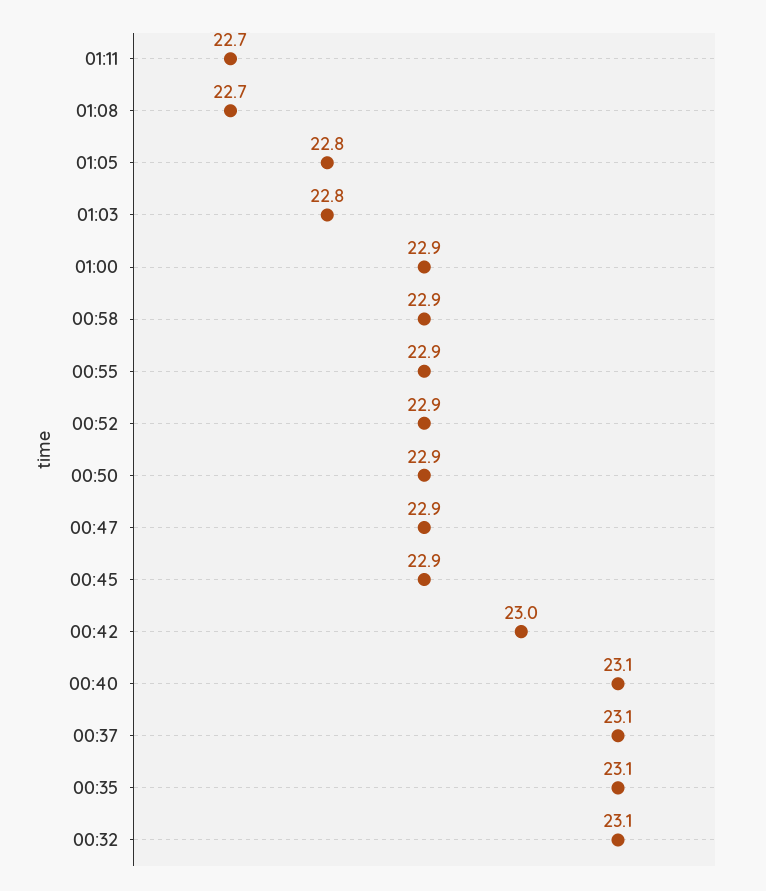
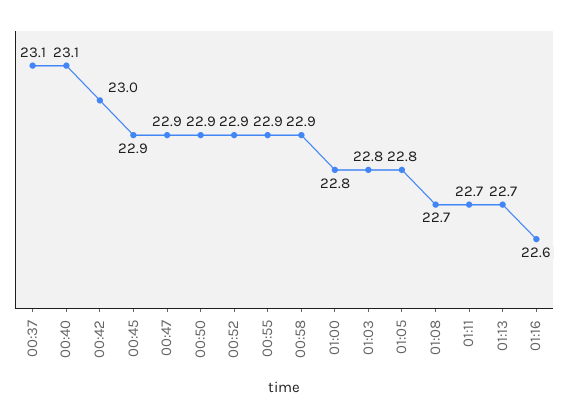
01:00: 22.9 -> 22.8
00:35: 23.1 -> none
00:32: 23.1 -> none
01:13: none -> 22.7
01:16: none -> 22.6

